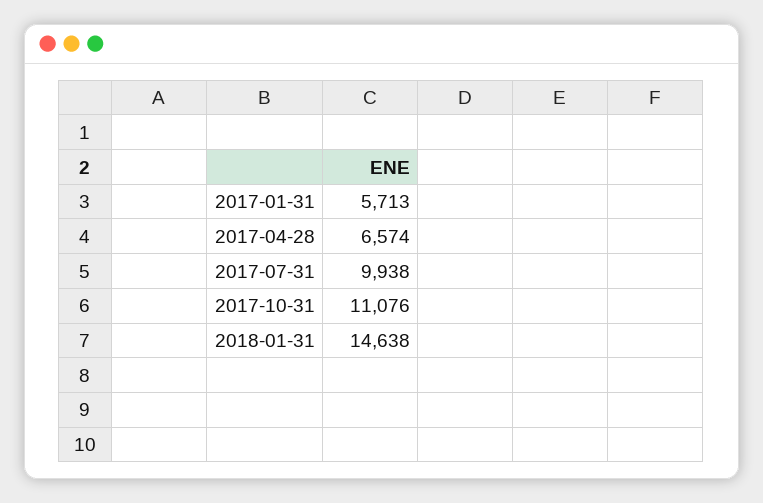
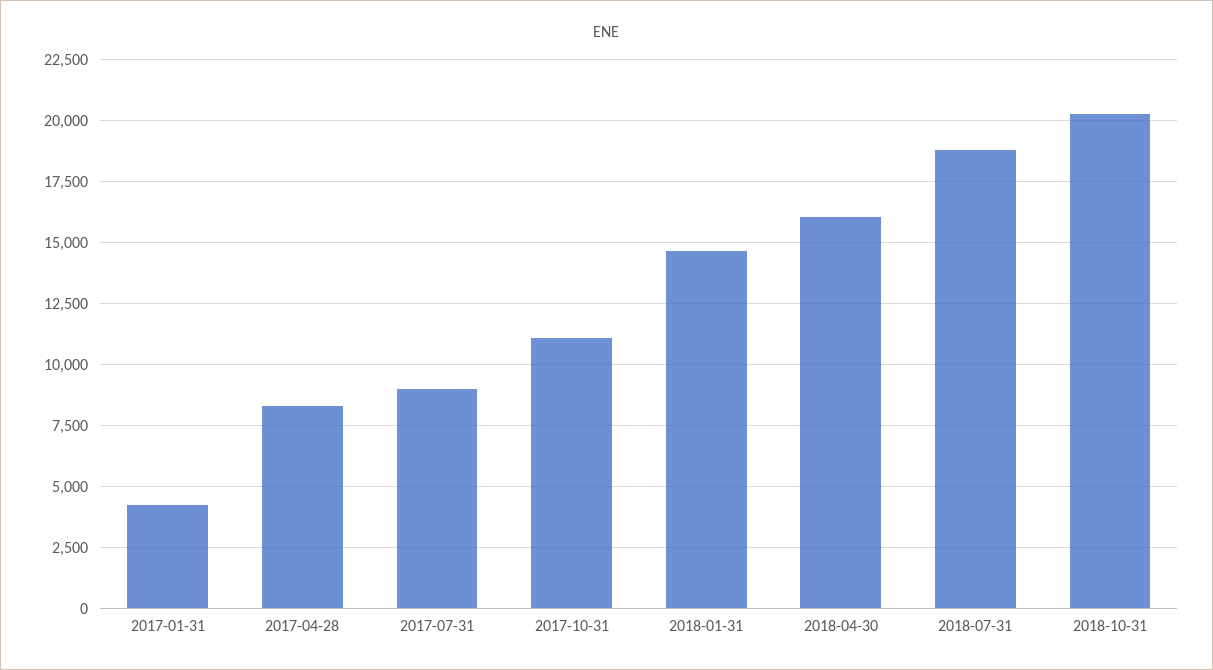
2017-01-31: 5713 -> 4250
2017-04-28: 6574 -> 8250
2017-07-31: 9938 -> 9000
2018-04-30: none -> 16000
2018-07-31: none -> 18750
2018-10-31: none -> 20250

